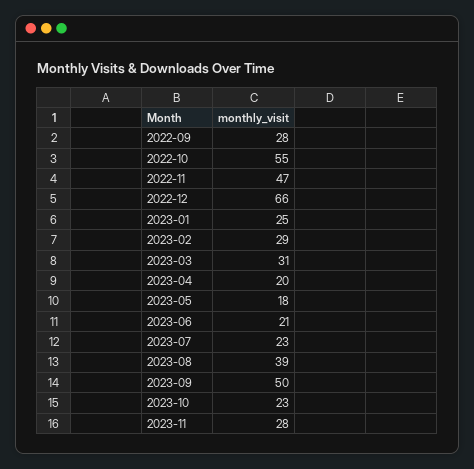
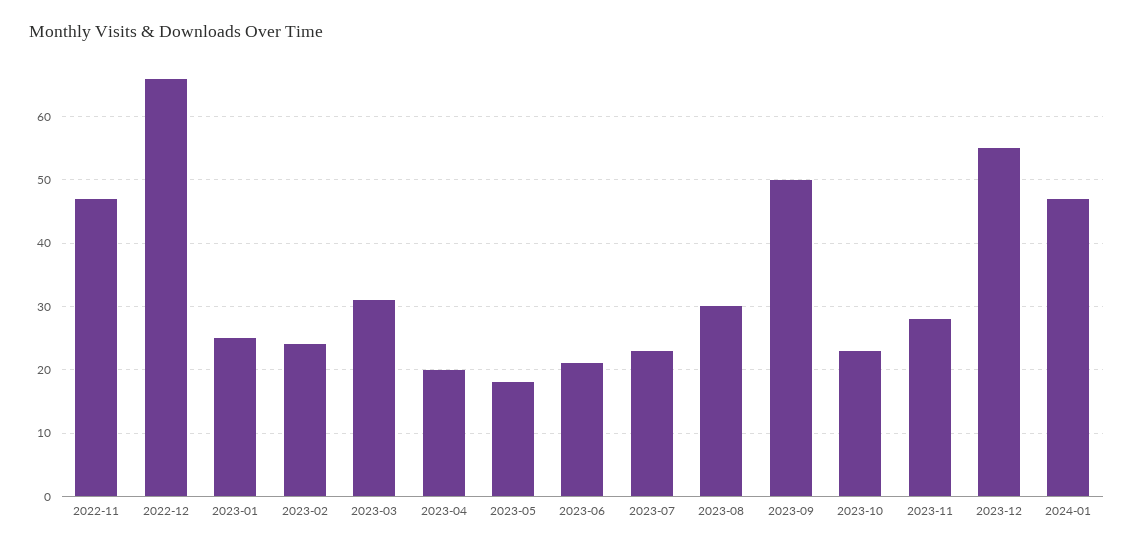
2022-09: 28 -> none
2022-10: 55 -> none
2023-02: 29 -> 24
2023-08: 39 -> 30
2023-12: none -> 55
2024-01: none -> 47

